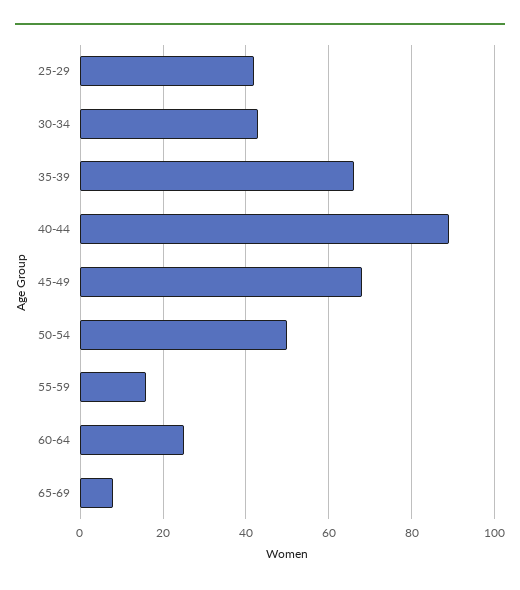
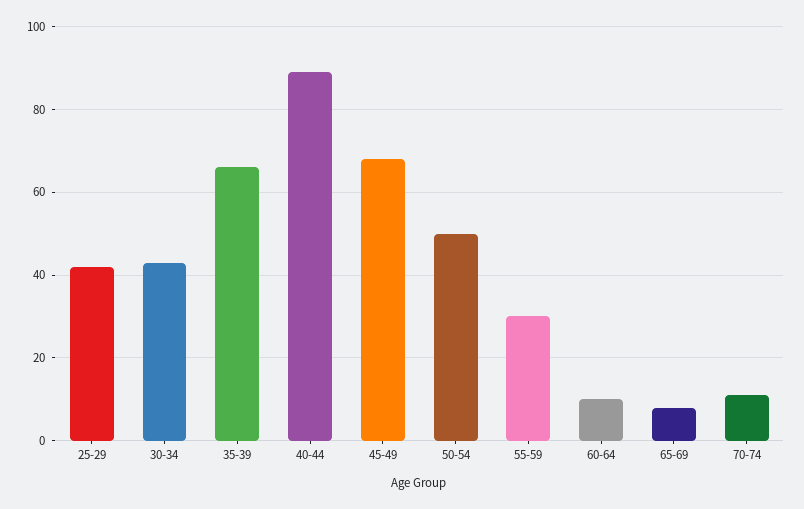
55-59: 15 -> 30
60-64: 25 -> 10
70-74: none -> 10

